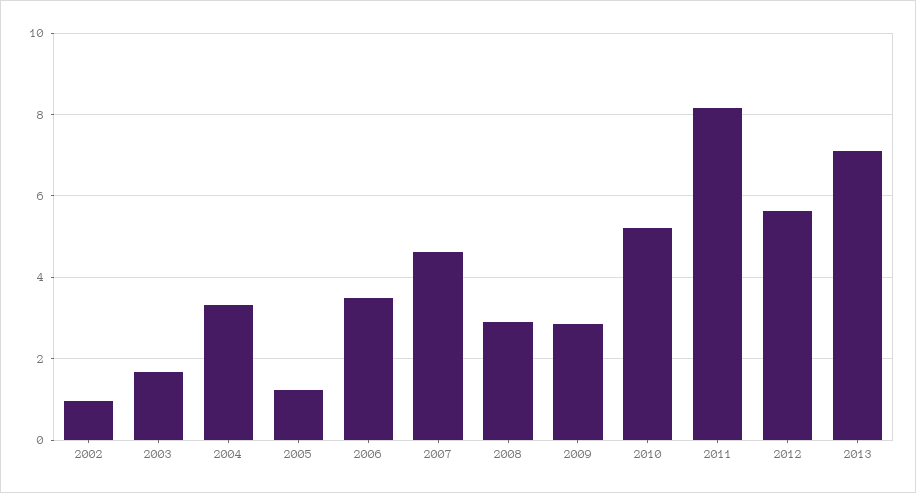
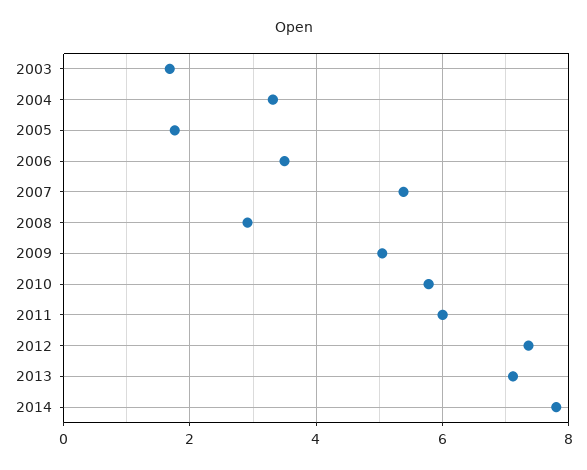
2002: 1 -> none
2005: 1.2 -> 1.8
2007: 4.6 -> 5.4
2009: 2.8 -> 5
2010: 5.2 -> 5.8
2011: 8.2 -> 6
2012: 5.6 -> 7.4
2014: none -> 7.8

